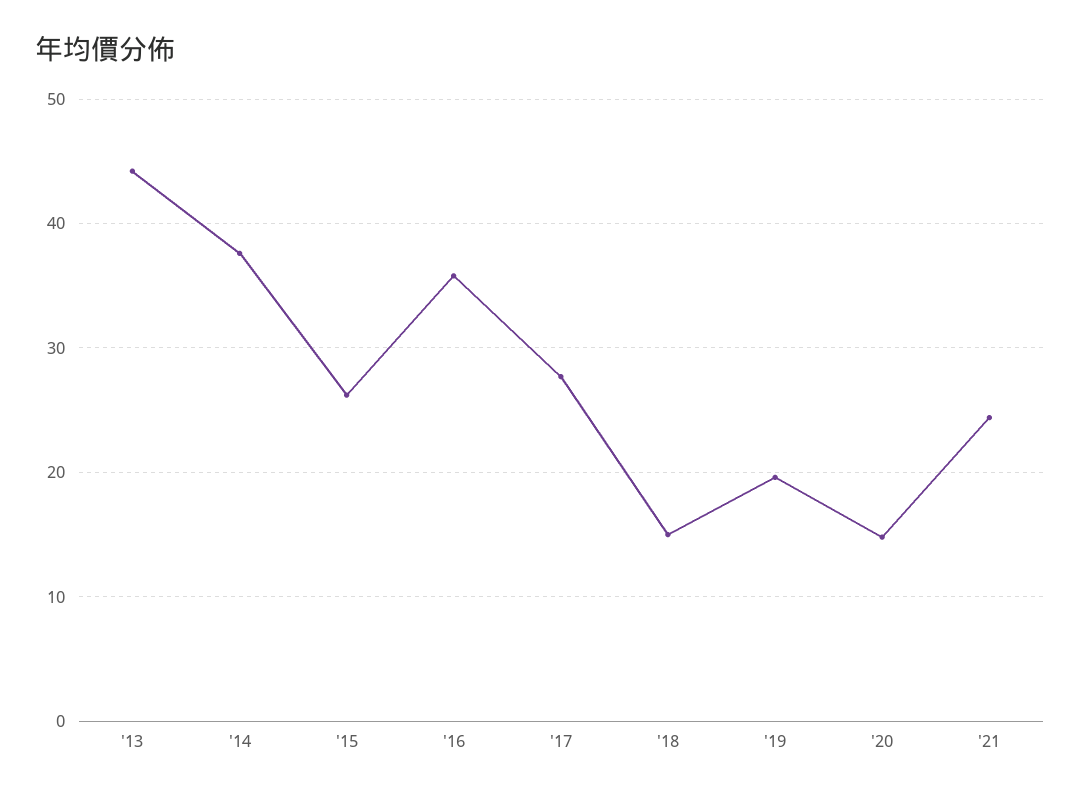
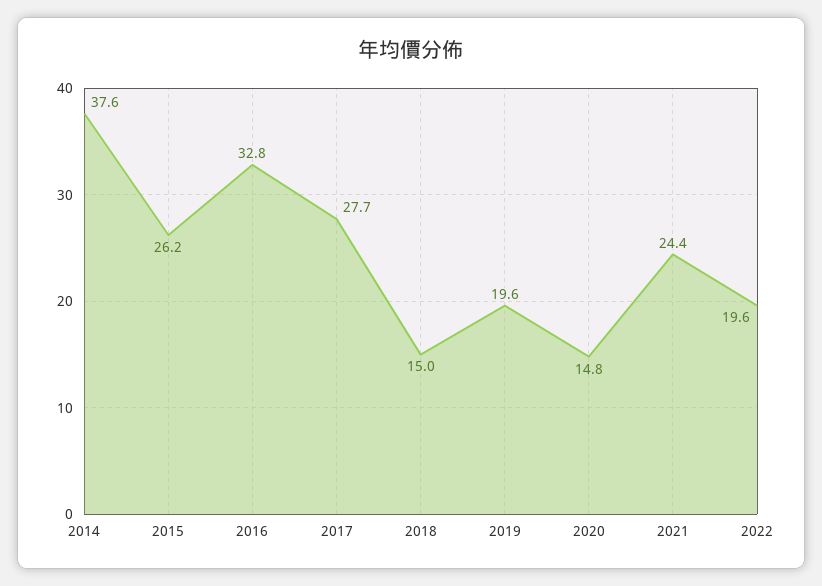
'13: 44 -> none
'16: 36 -> 32.8
2022: none -> 19.6

